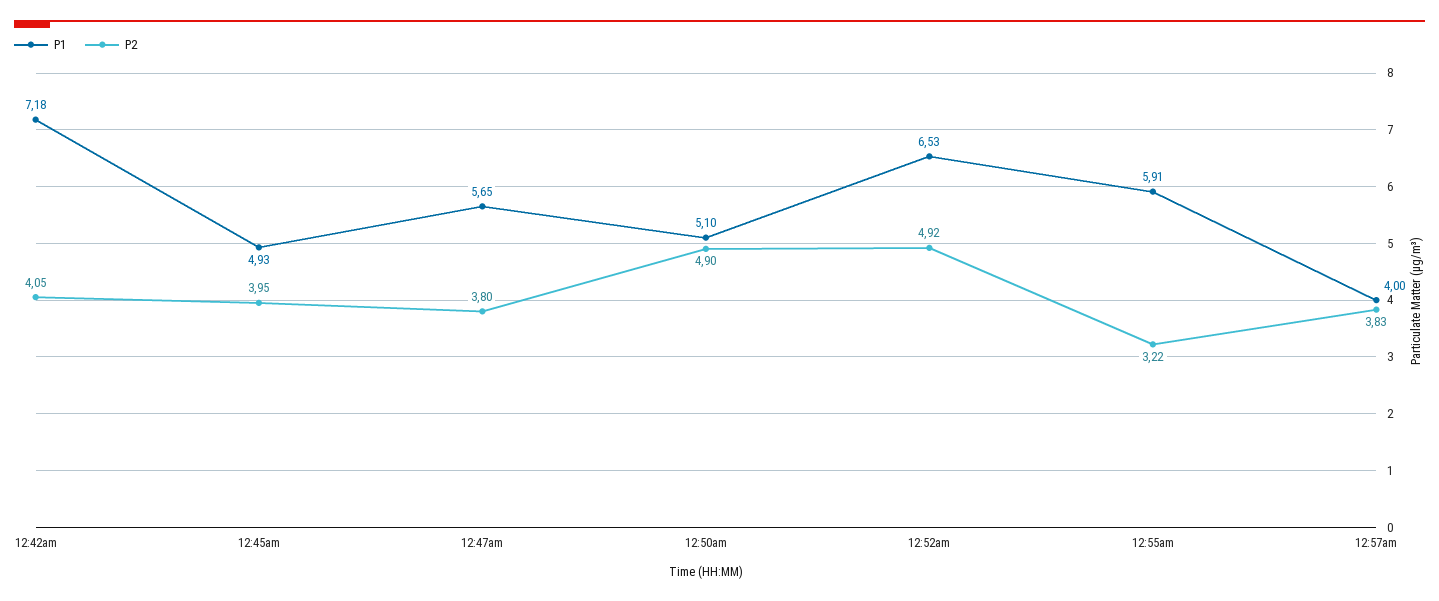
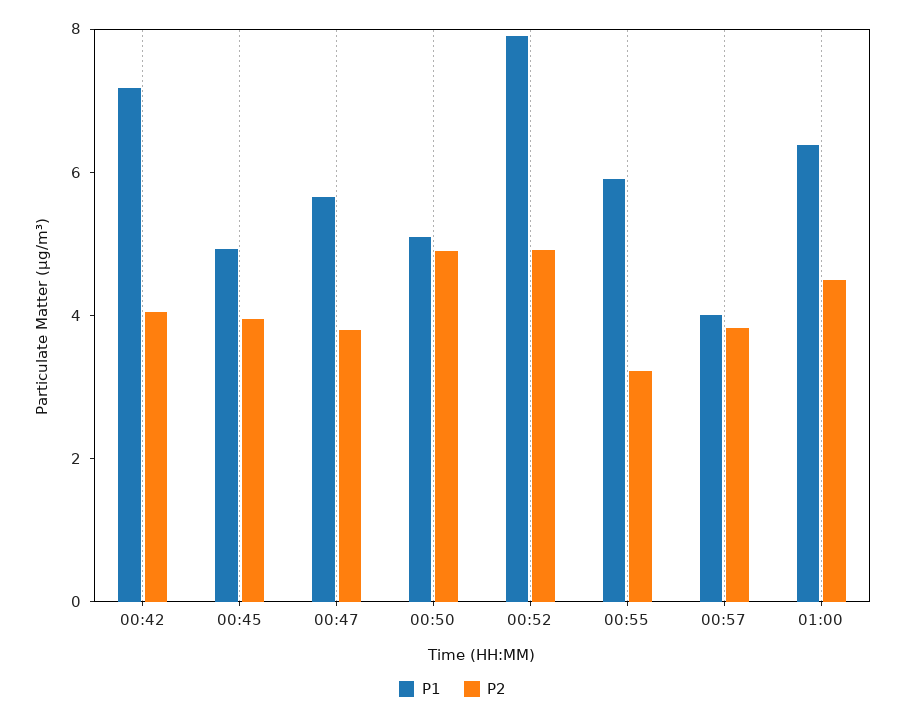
P1, 12:52am: 6.53 -> 8
P1, 01:00: none -> 6.5
P2, 01:00: none -> 4.5

